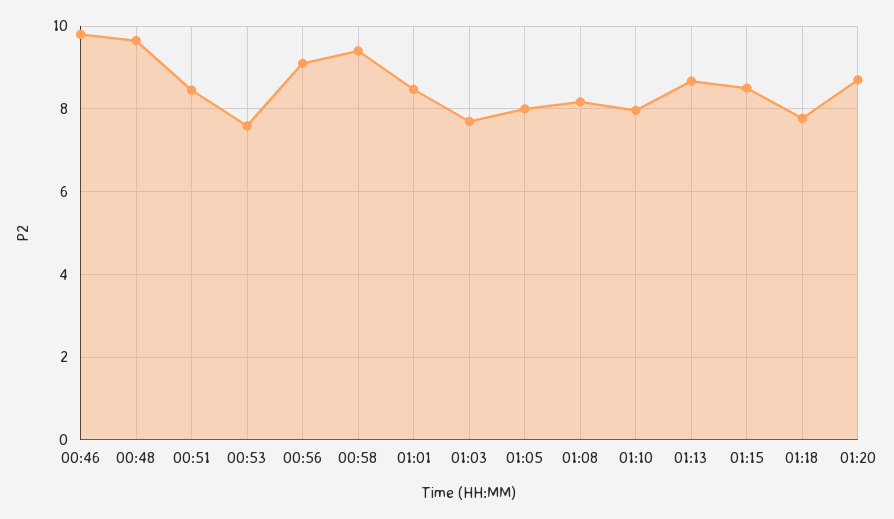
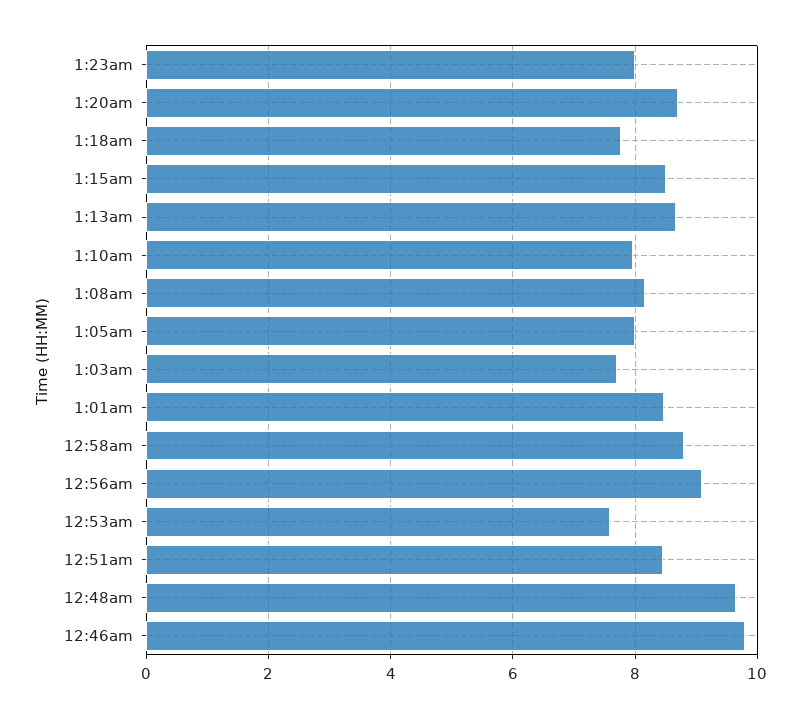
00:58: 9.4 -> 8.8
1:23am: none -> 8

